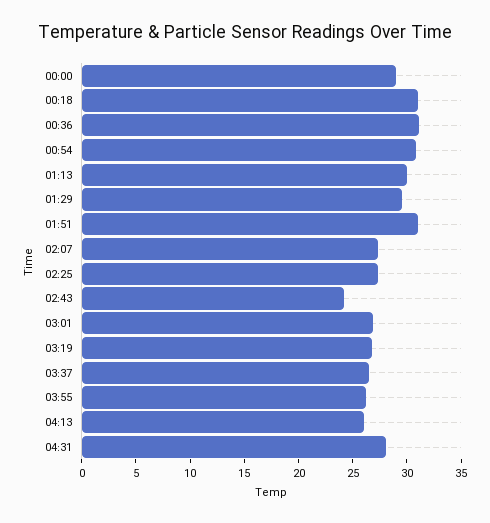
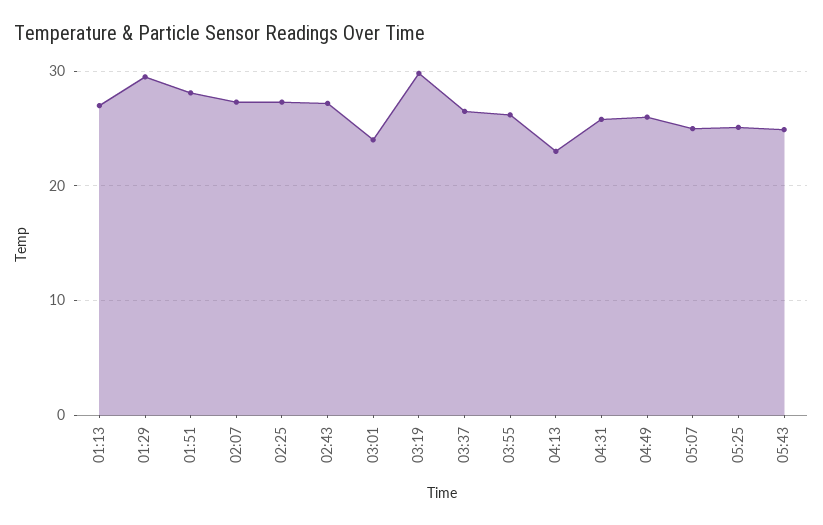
00:00: 29 -> none
00:18: 31 -> none
00:36: 31 -> none
00:54: 31 -> none
01:13: 30 -> 27
01:51: 31 -> 28
02:43: 24 -> 27
03:01: 27 -> 24
03:19: 27 -> 30
04:13: 26 -> 23
04:31: 28 -> 26
04:49: none -> 26
05:07: none -> 25
05:25: none -> 25
05:43: none -> 25

